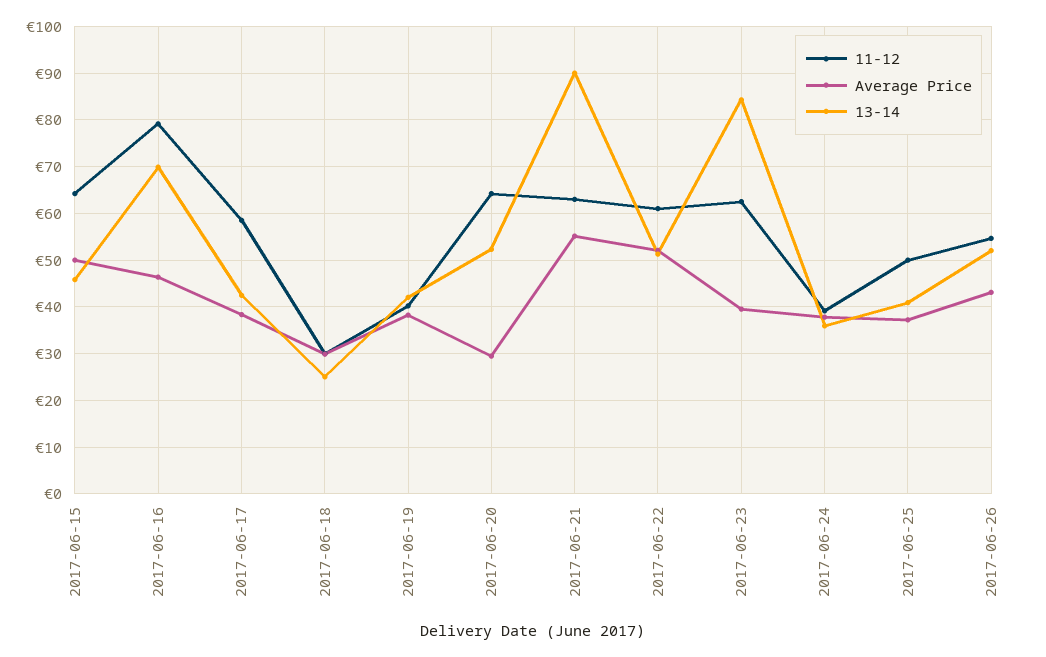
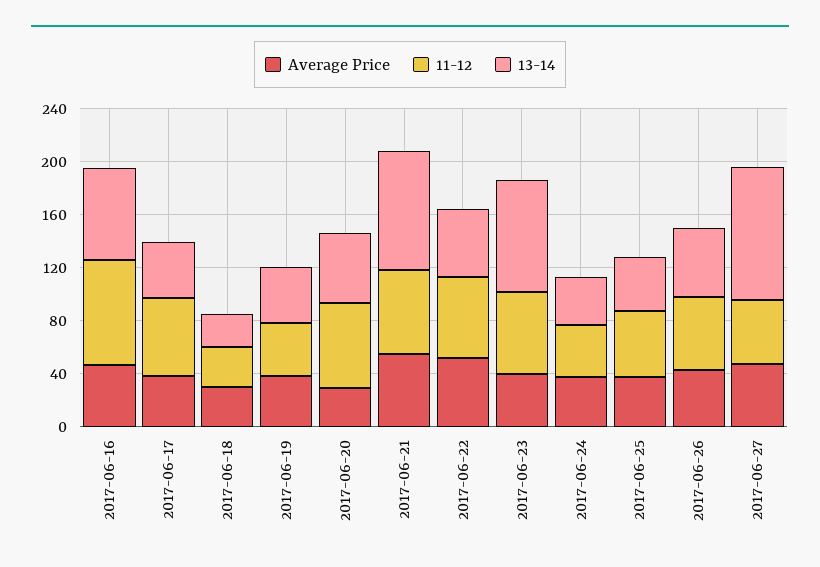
11-12, 2017-06-15: 64 -> none
Average Price, 2017-06-15: 50 -> none
13-14, 2017-06-15: 46 -> none
Average Price, 2017-06-27: none -> 50
11-12, 2017-06-27: none -> 50
13-14, 2017-06-27: none -> 100

